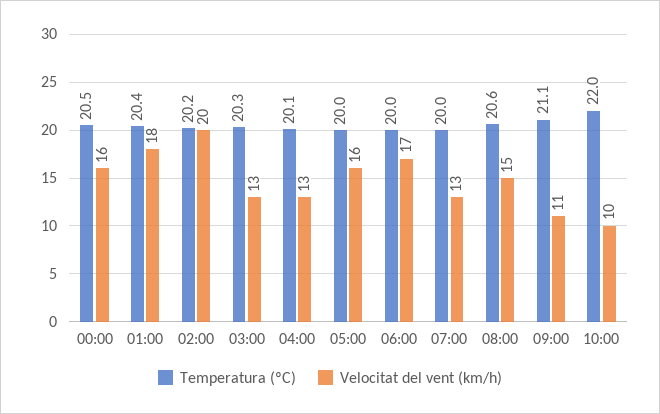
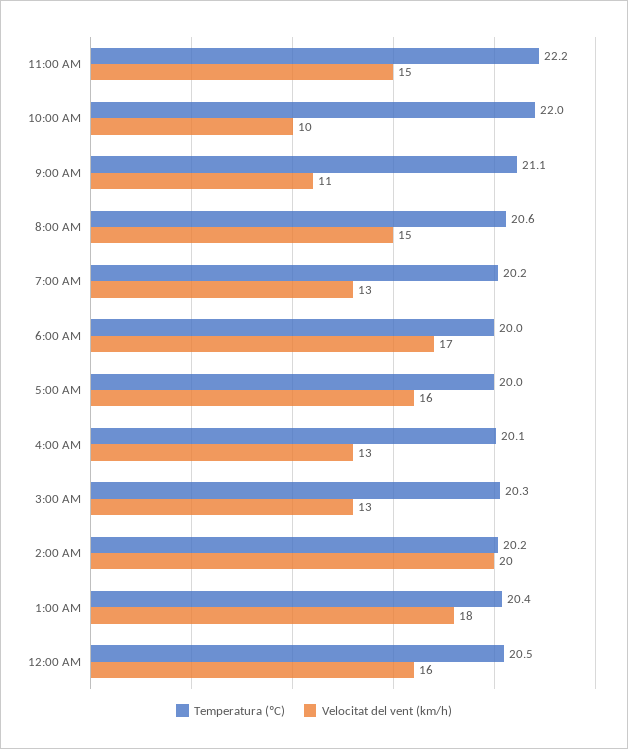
Temperatura (ºC), 07:00: 20 -> 20.2
Temperatura (ºC), 11:00 AM: none -> 22.2
Velocitat del vent (km/h), 11:00 AM: none -> 15

